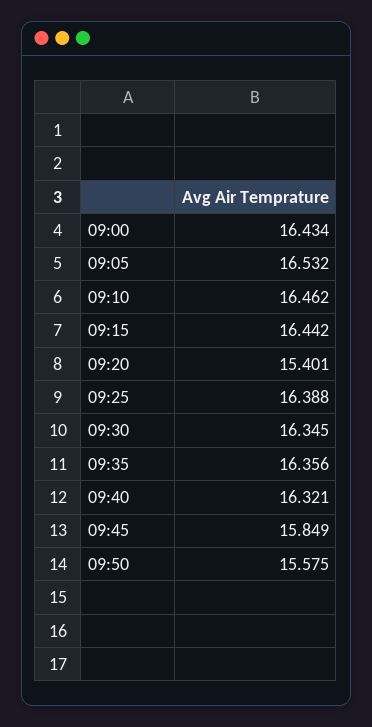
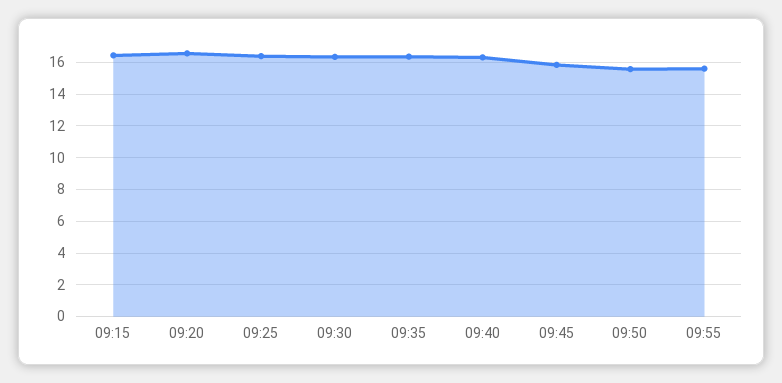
09:00: 16.434 -> none
09:05: 16.532 -> none
09:10: 16.462 -> none
09:20: 15.401 -> 16.5
09:55: none -> 15.5

